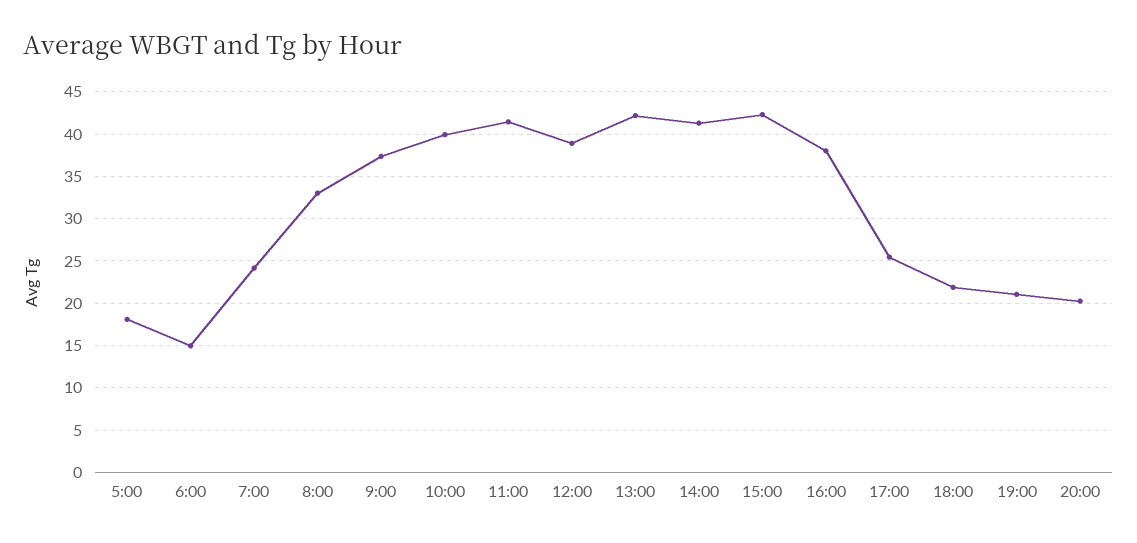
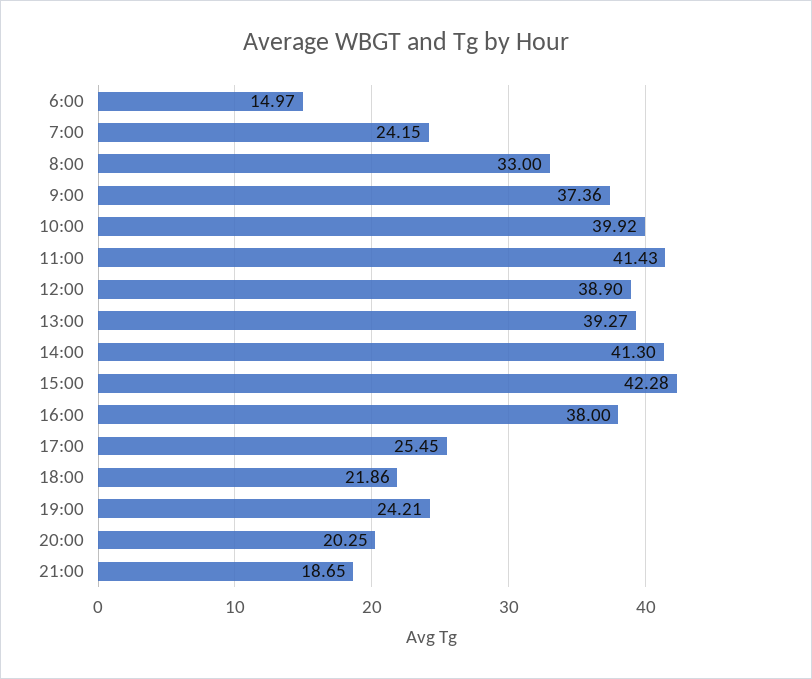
5:00: 18 -> none
13:00: 42 -> 39.27
19:00: 21 -> 24.21
21:00: none -> 18.65

